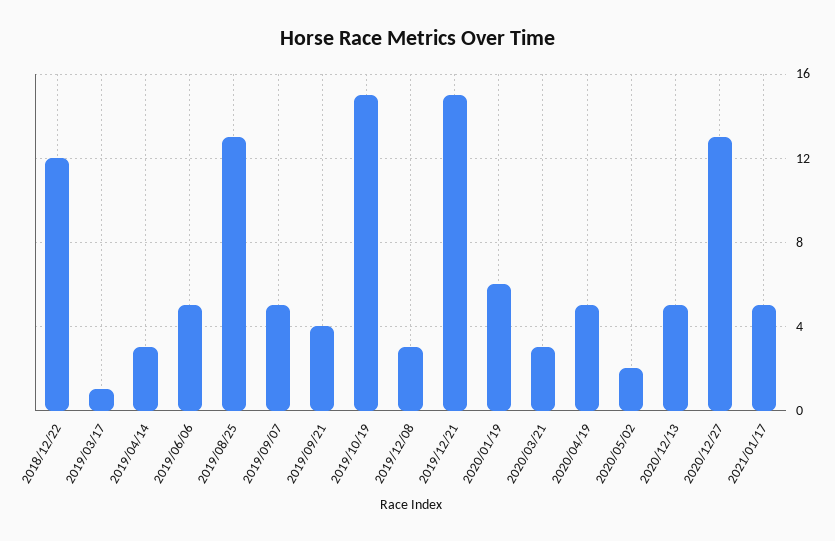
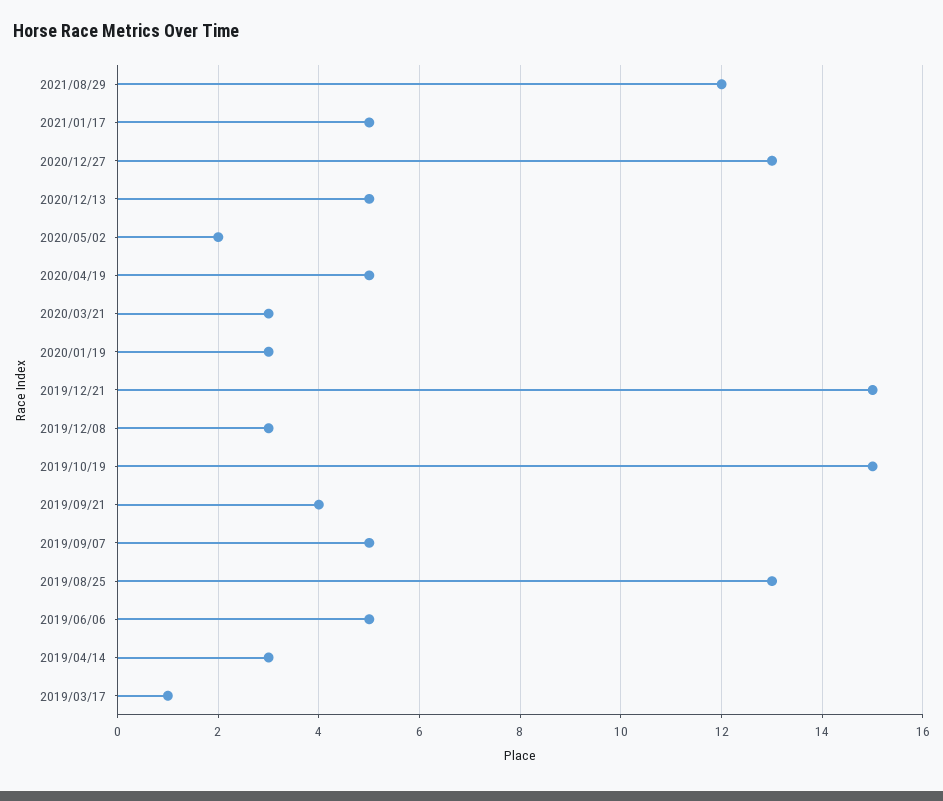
2018/12/22: 12 -> none
2020/01/19: 6 -> 3
2021/08/29: none -> 12

